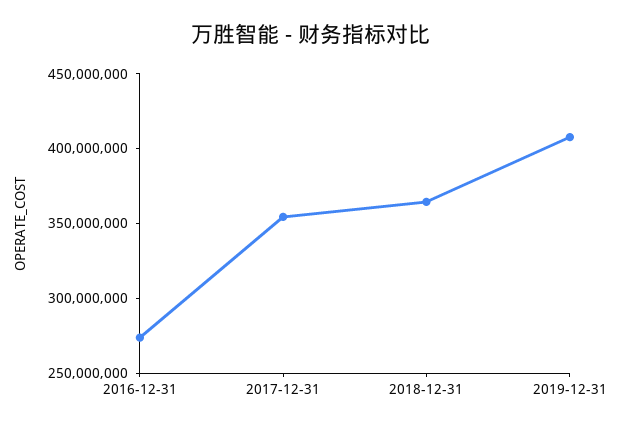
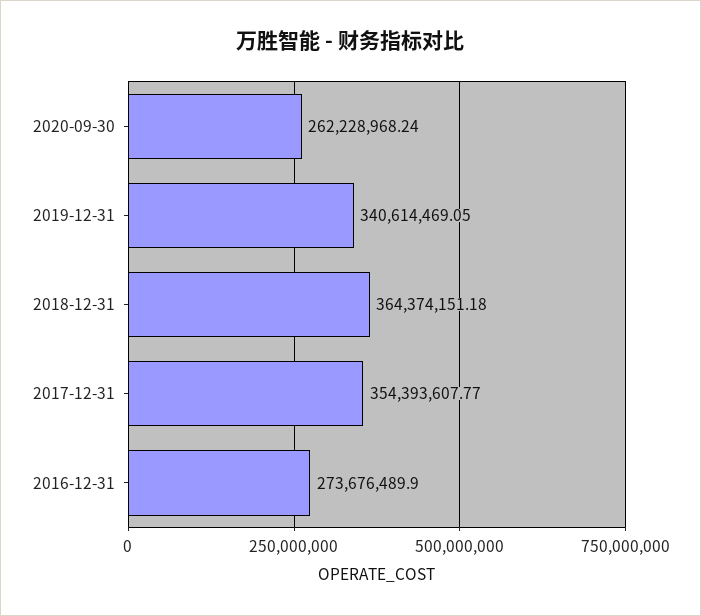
2019-12-31: 410000000 -> 340614469.05
2020-09-30: none -> 262228968.24

